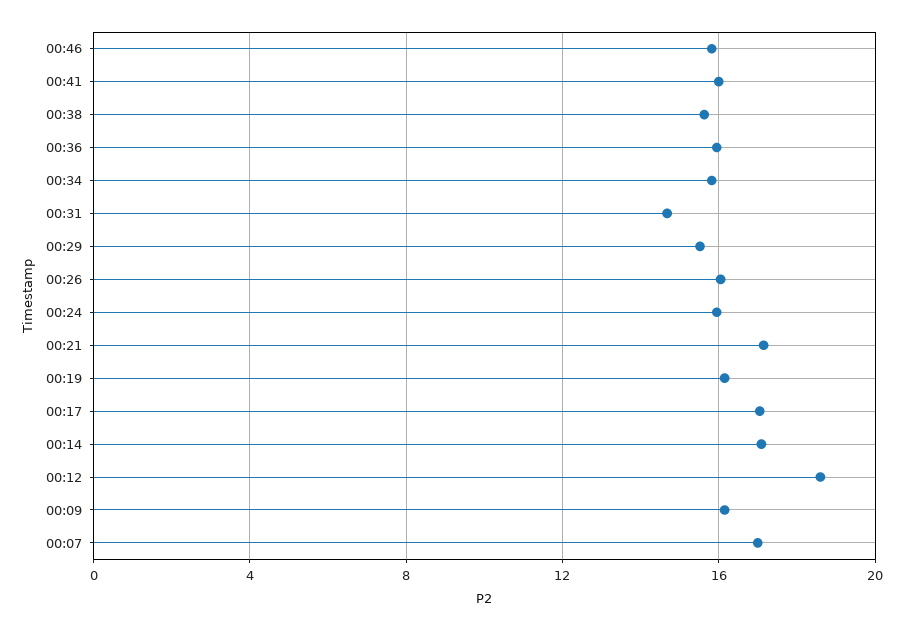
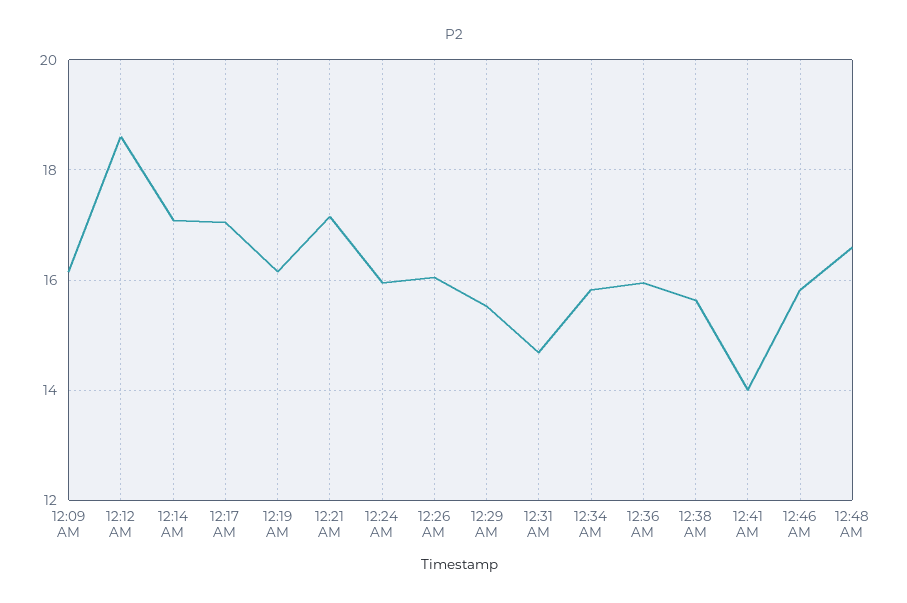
00:41: 16 -> 14
00:07: 17 -> none
12:48 AM: none -> 16.6

